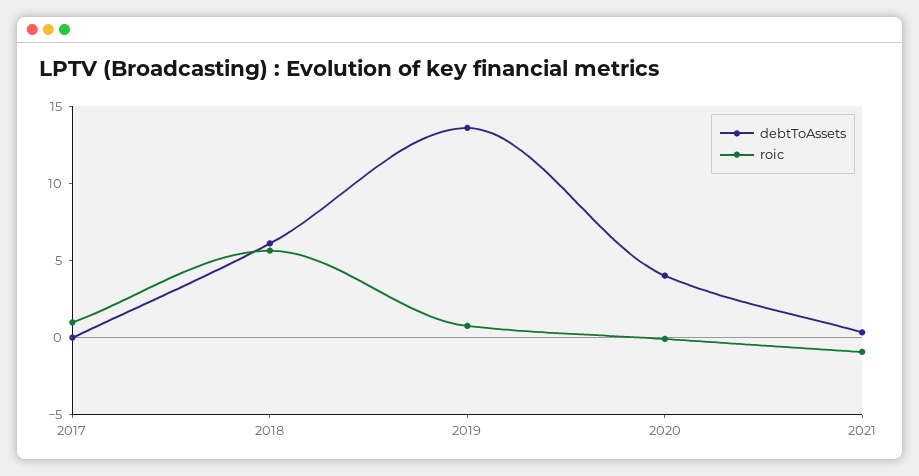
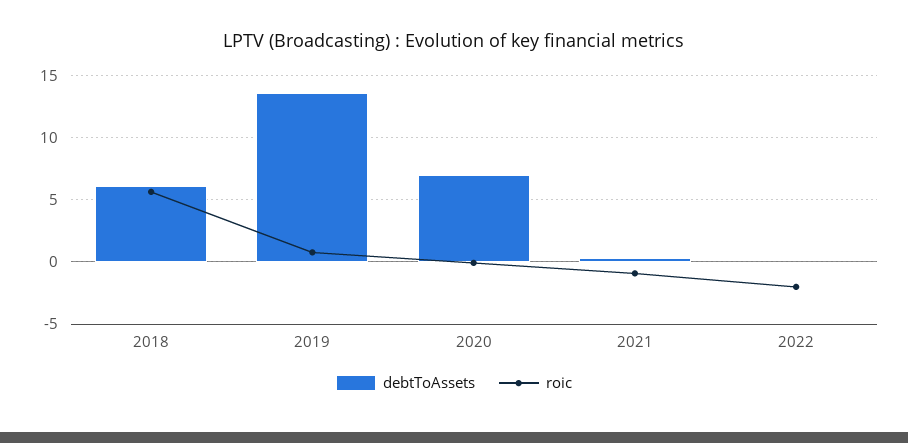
debtToAssets, 2017: 0 -> none
roic, 2017: 1 -> none
debtToAssets, 2020: 4 -> 7
debtToAssets, 2022: none -> 0
roic, 2022: none -> -2

